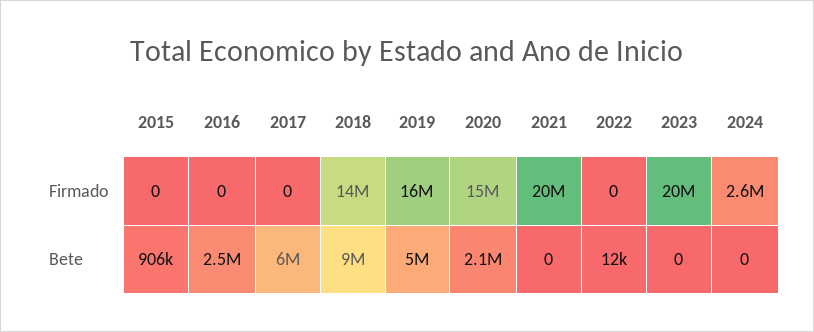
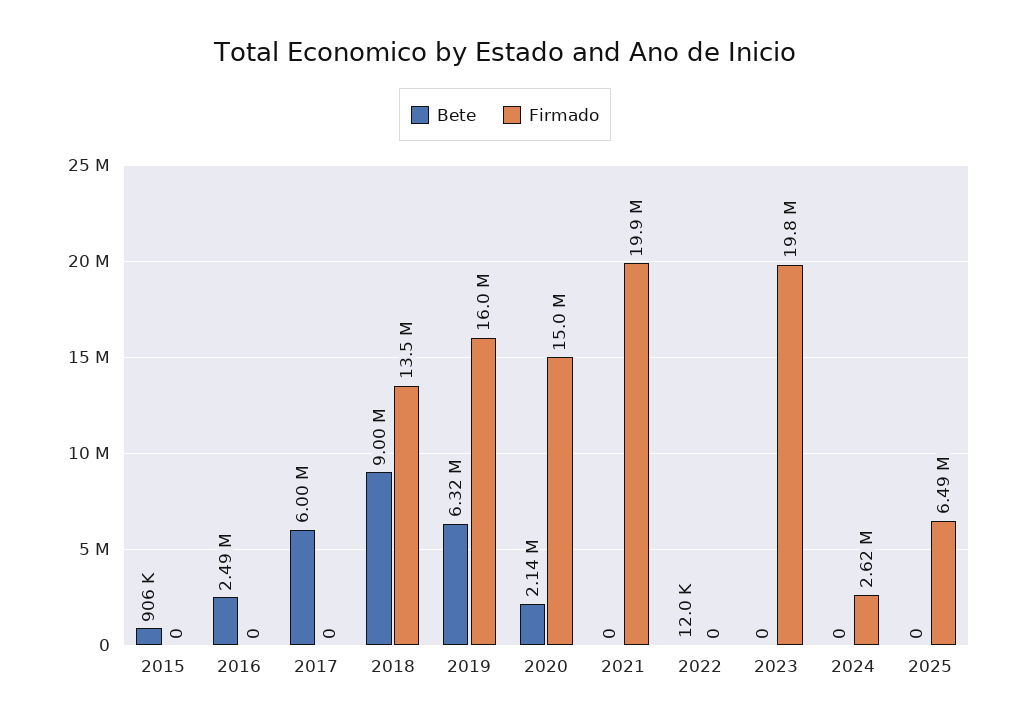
Bete, 2019: 5000000 -> 6320000
Bete, 2025: none -> 0
Firmado, 2025: none -> 6490000

